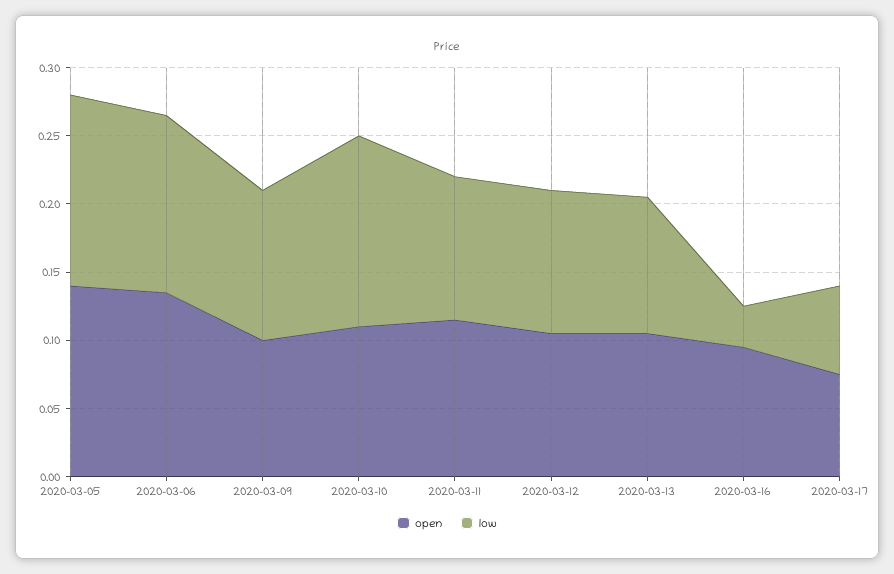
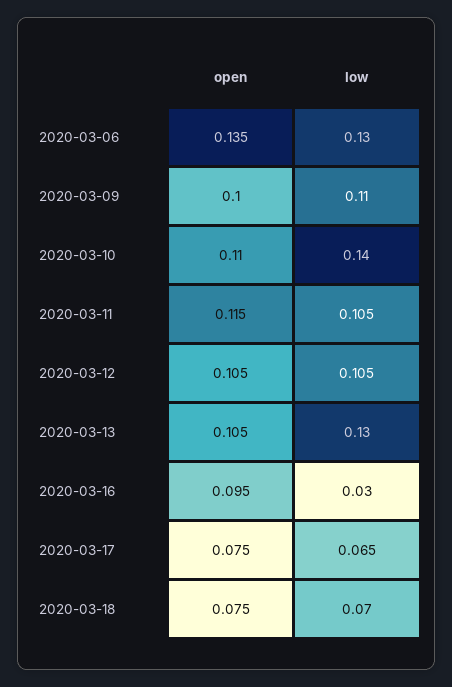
open, 2020-03-05: 0.14 -> none
low, 2020-03-05: 0.14 -> none
low, 2020-03-13: 0.1 -> 0.13
open, 2020-03-18: none -> 0.075
low, 2020-03-18: none -> 0.07

